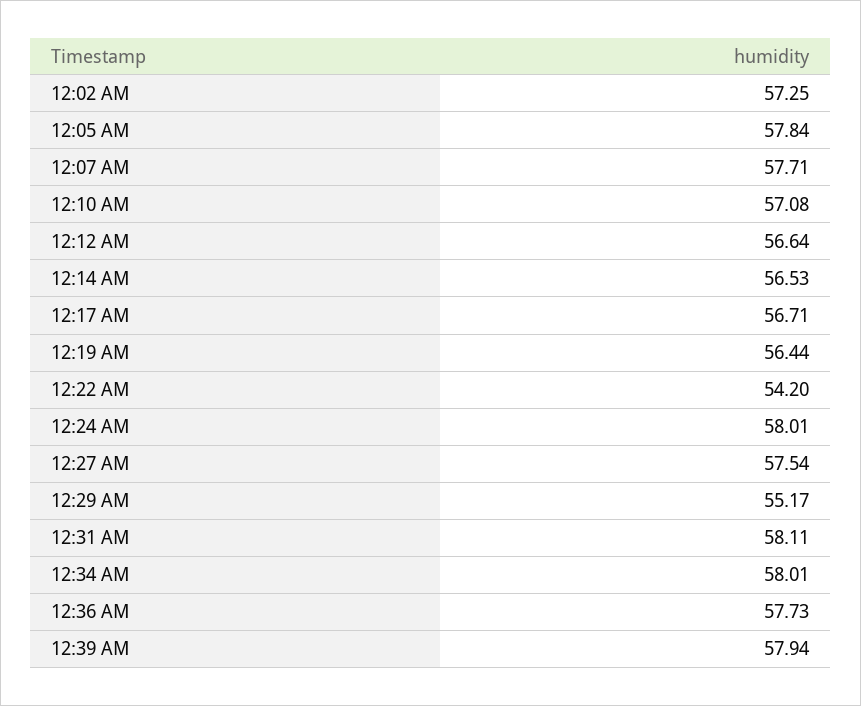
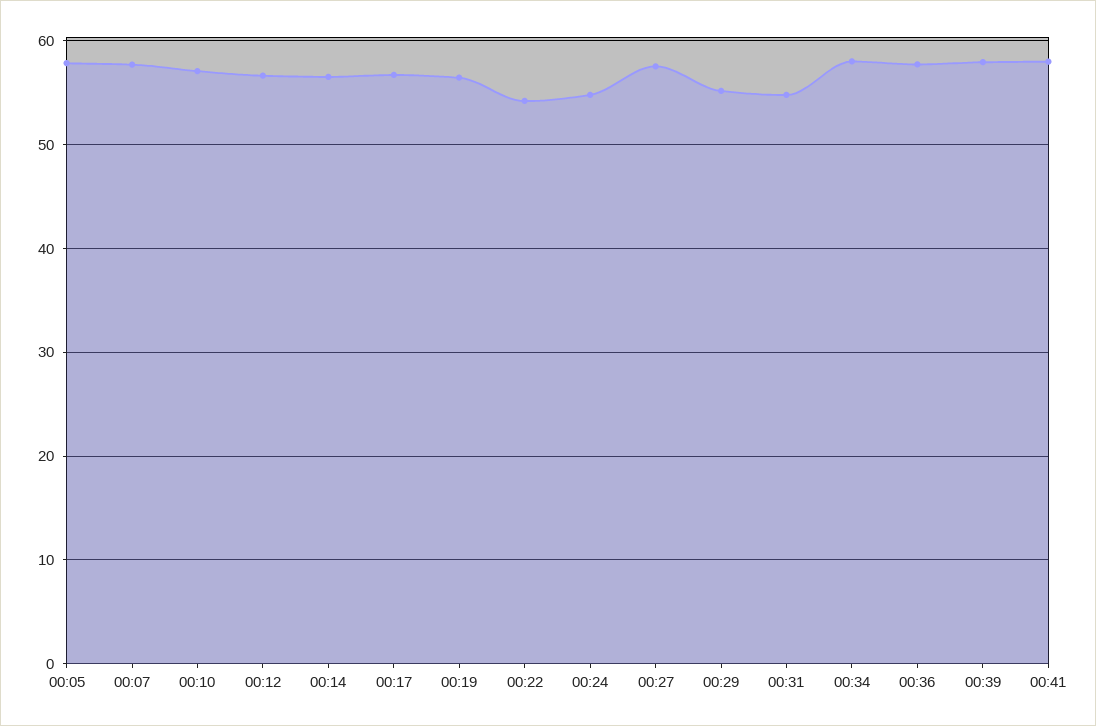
12:02 AM: 57.25 -> none
12:24 AM: 58.01 -> 55
12:31 AM: 58.11 -> 55
00:41: none -> 58

